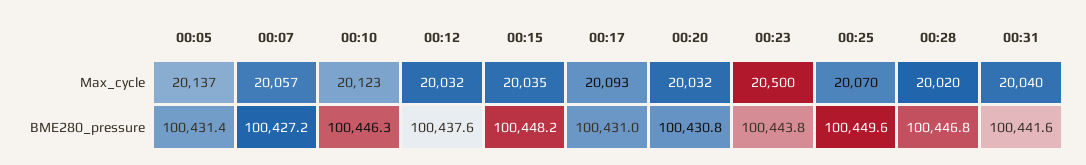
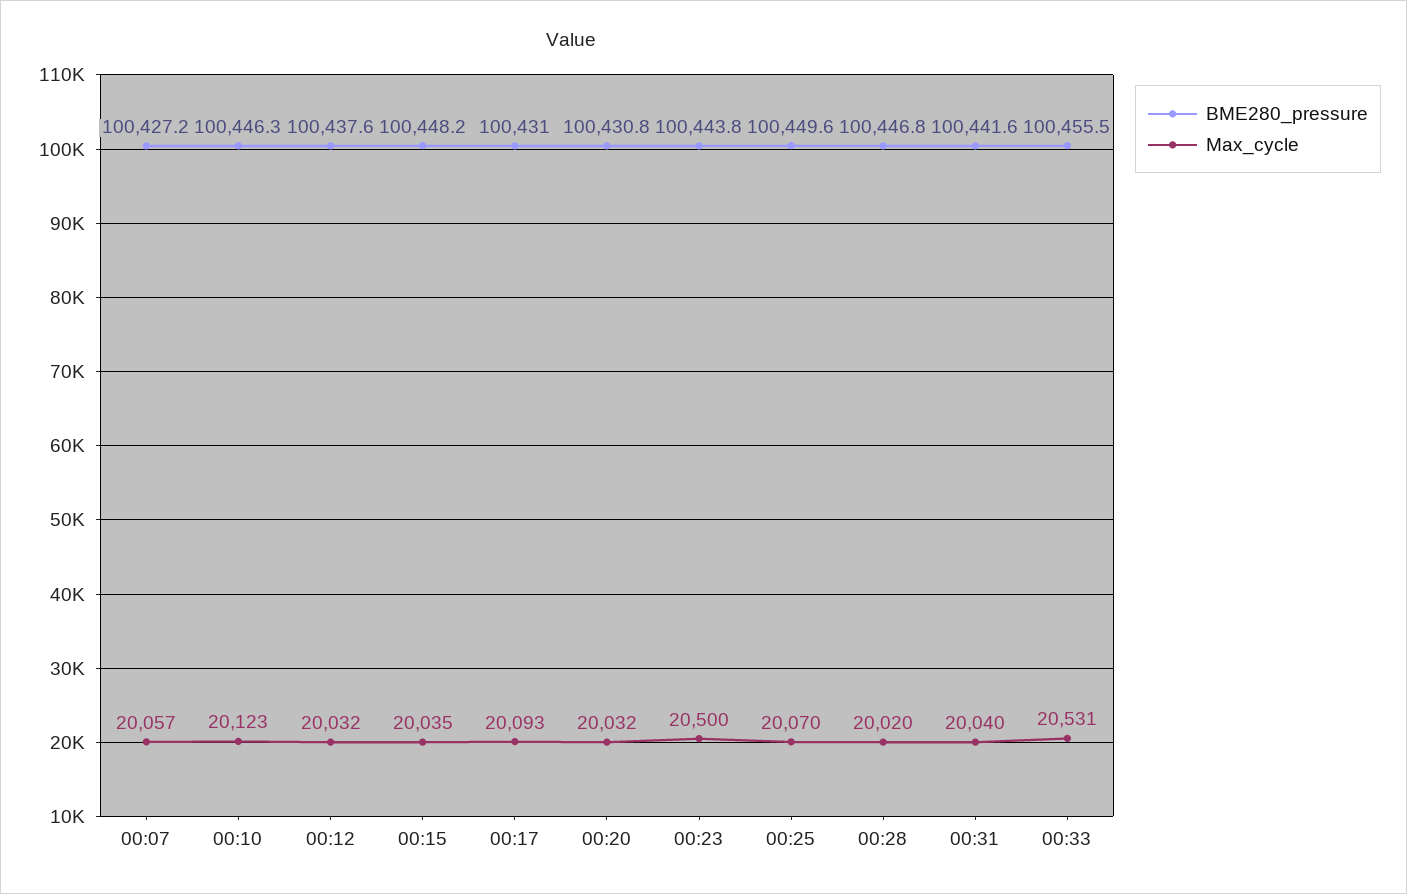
Max_cycle, 00:05: 20137 -> none
BME280_pressure, 00:05: 100431.4 -> none
BME280_pressure, 00:33: none -> 100455.5
Max_cycle, 00:33: none -> 20531

